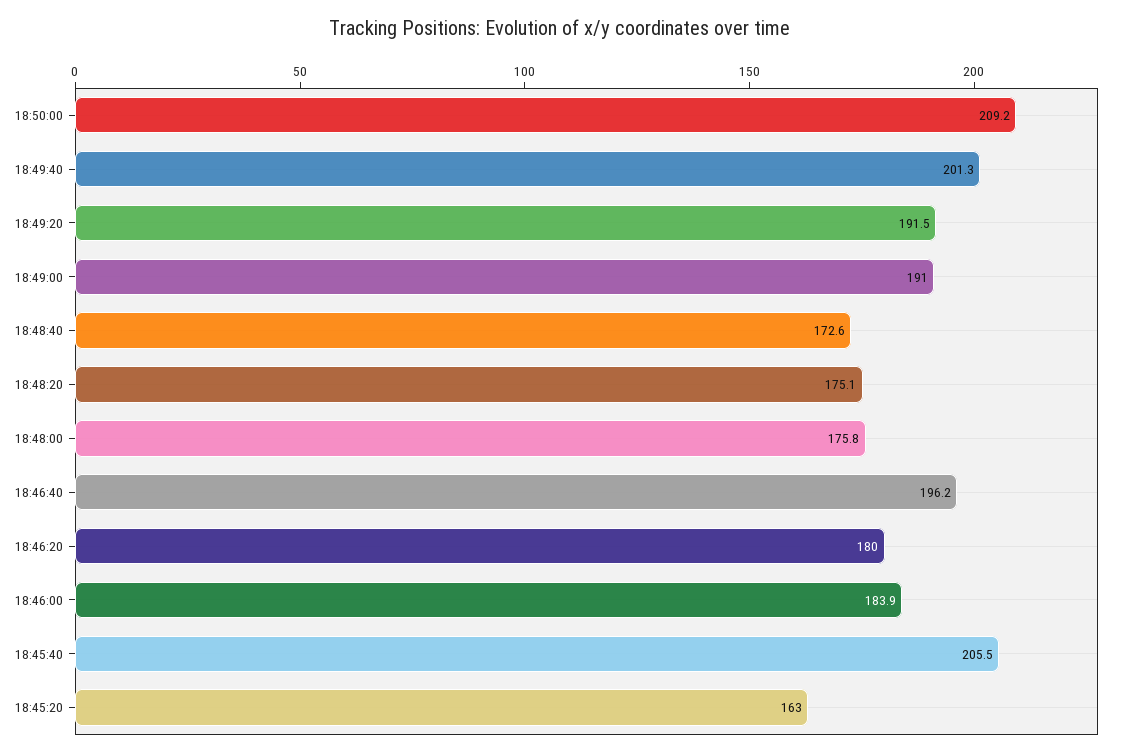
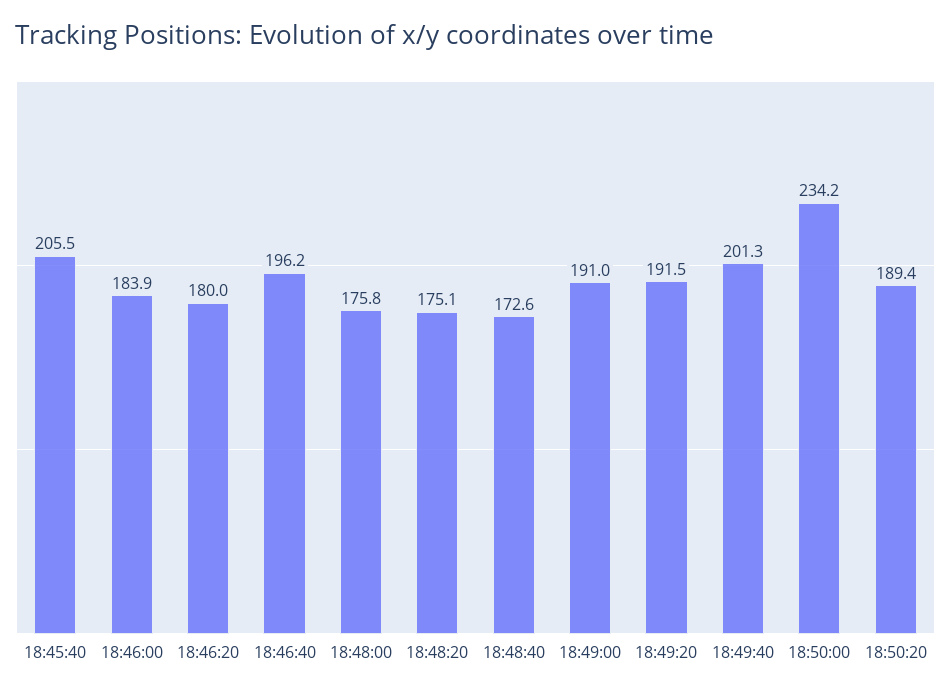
18:50:00: 209.2 -> 234.2
18:45:20: 163 -> none
18:50:20: none -> 189.4

